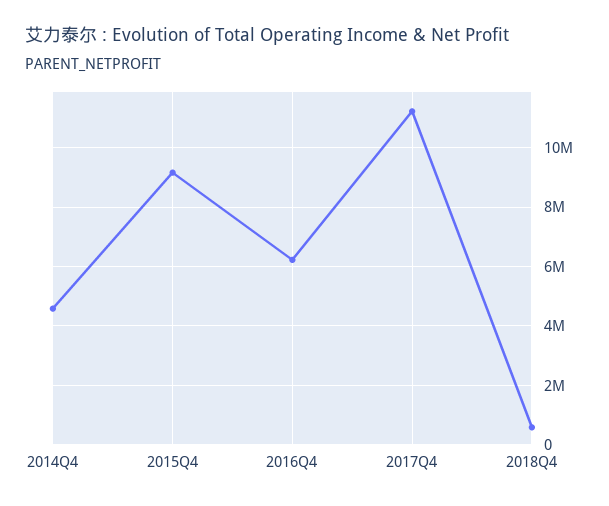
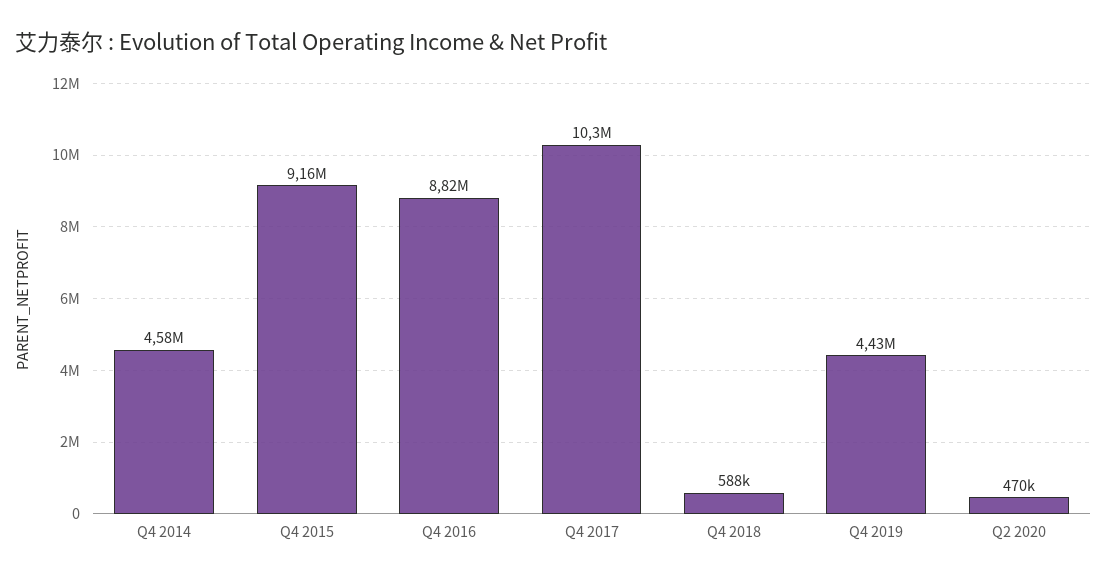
2016Q4: 6250000 -> 8820000
2017Q4: 11250000 -> 10300000
Q4 2019: none -> 4430000
Q2 2020: none -> 470000

